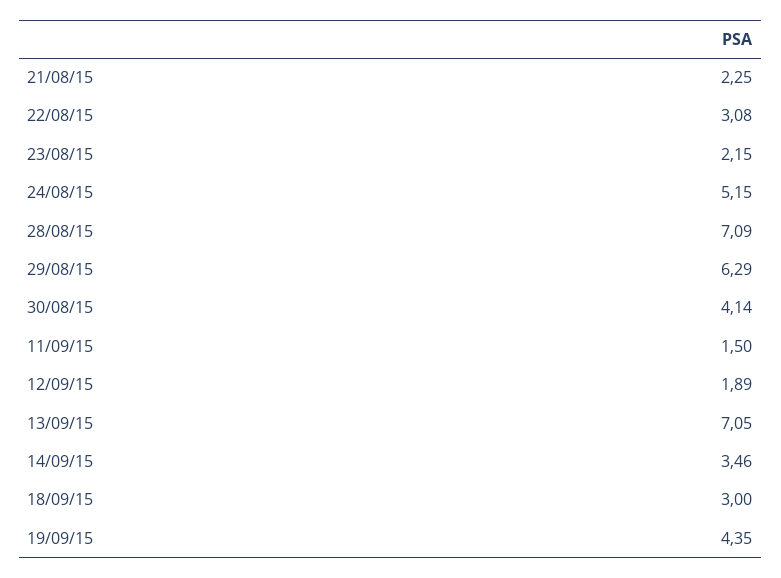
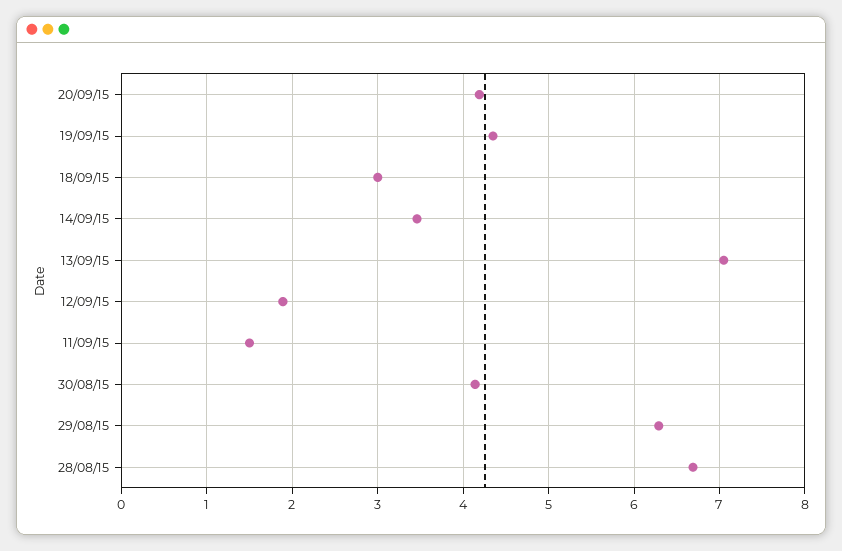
21/08/15: 2.25 -> none
22/08/15: 3.08 -> none
23/08/15: 2.15 -> none
24/08/15: 5.15 -> none
28/08/15: 7.09 -> 6.7
20/09/15: none -> 4.2

